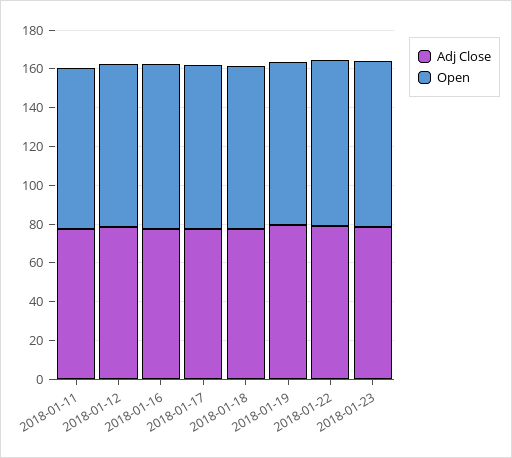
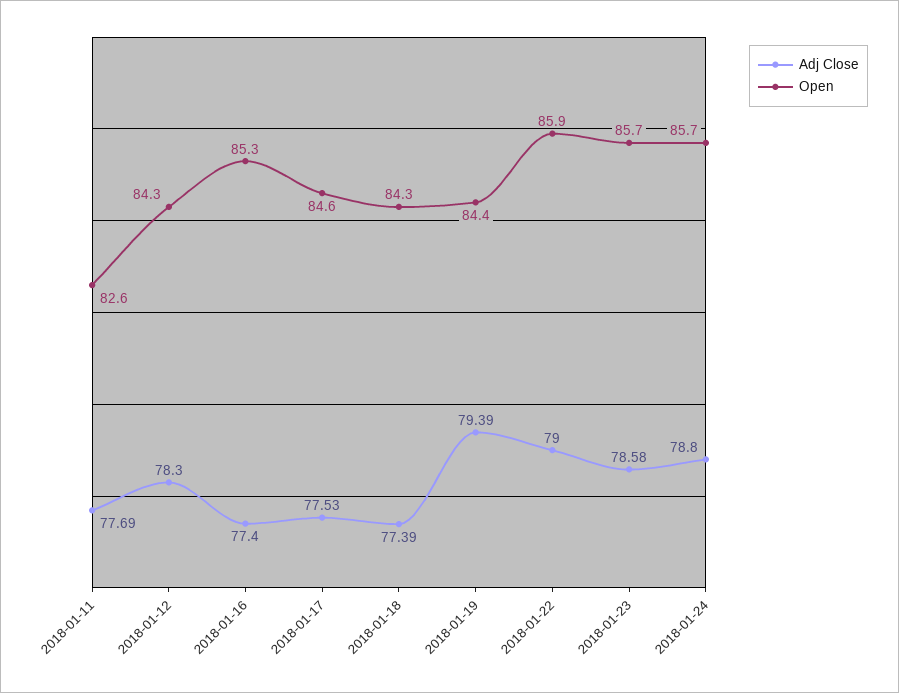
Adj Close, 2018-01-24: none -> 78.8
Open, 2018-01-24: none -> 85.7

